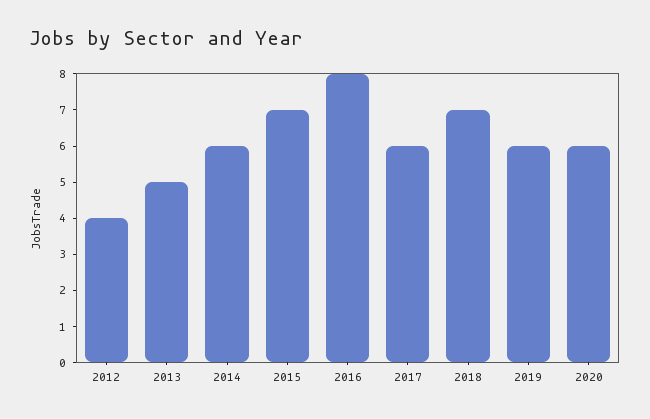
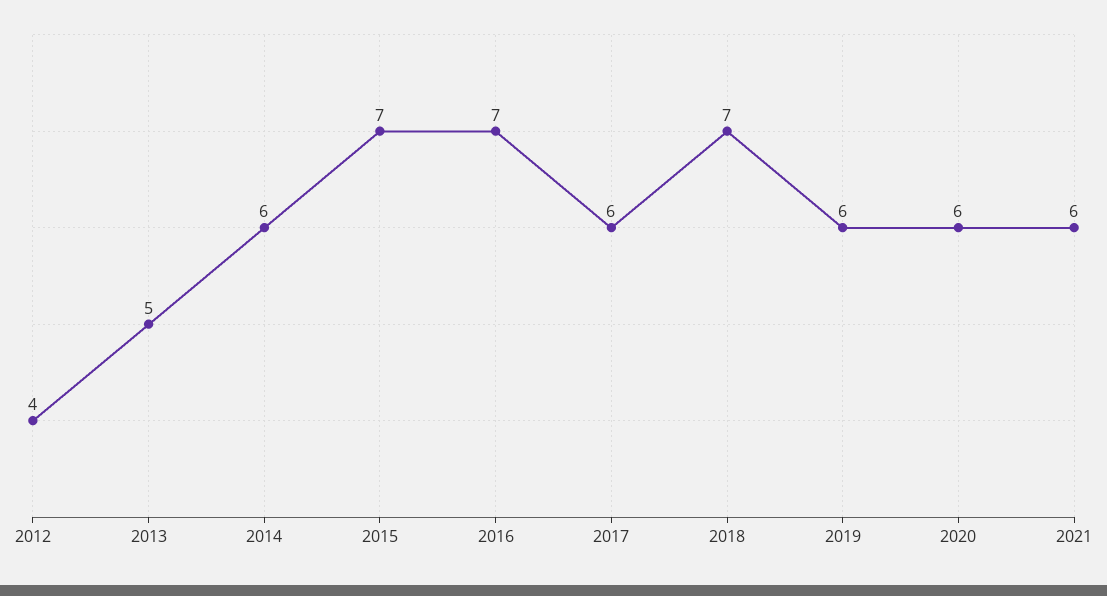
2016: 8 -> 7
2021: none -> 6

